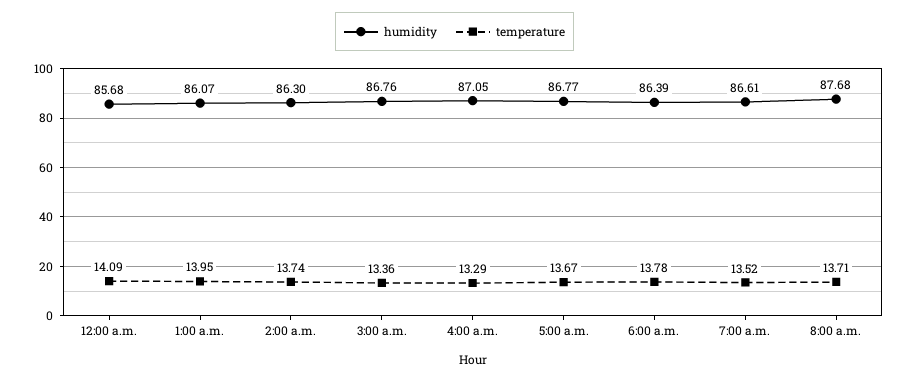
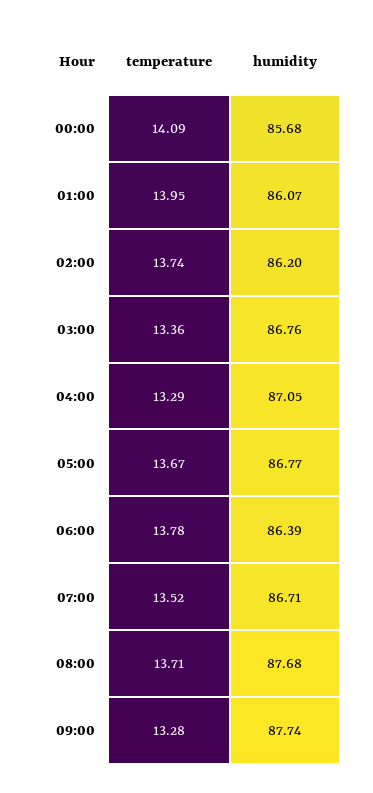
humidity, 2:00 a.m.: 86.3 -> 86.2
humidity, 7:00 a.m.: 86.61 -> 86.71
temperature, 09:00: none -> 13.28
humidity, 09:00: none -> 87.74

